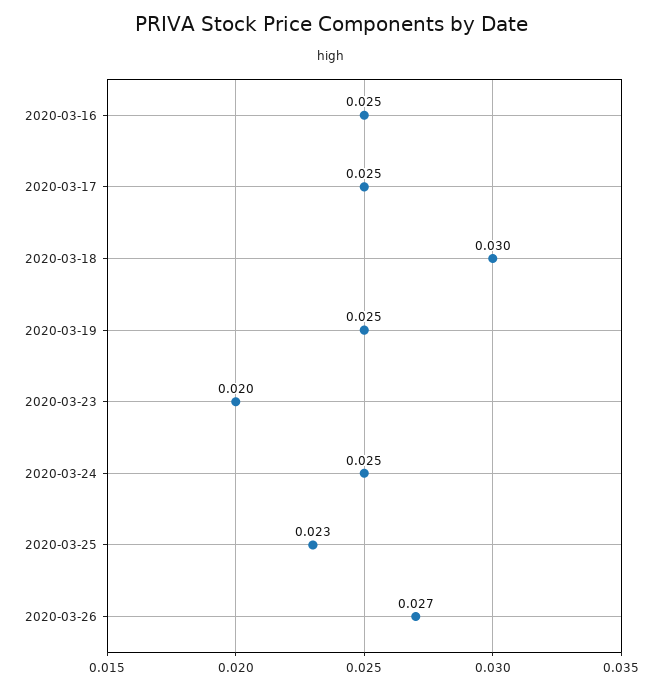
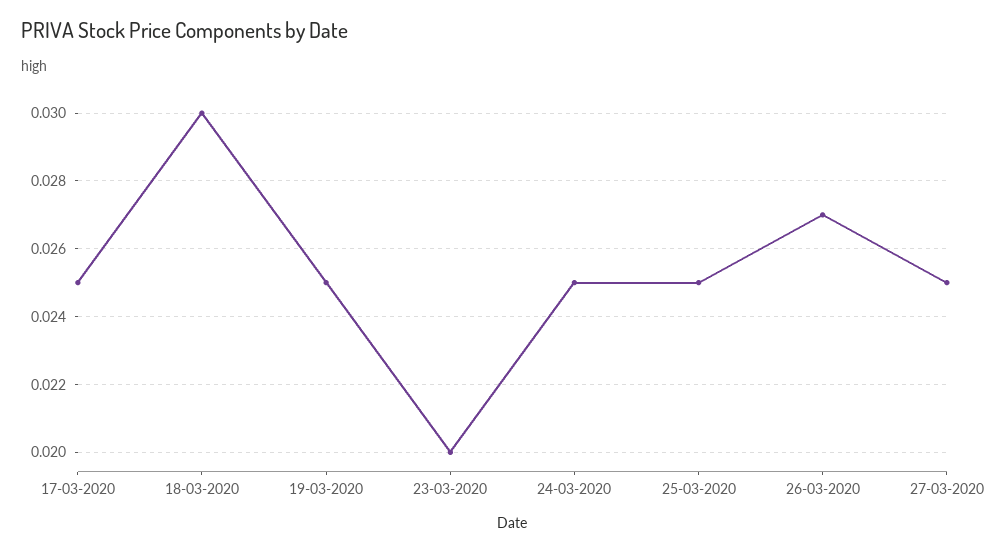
2020-03-16: 0.025 -> none
2020-03-25: 0.023 -> 0.025
27-03-2020: none -> 0.025

